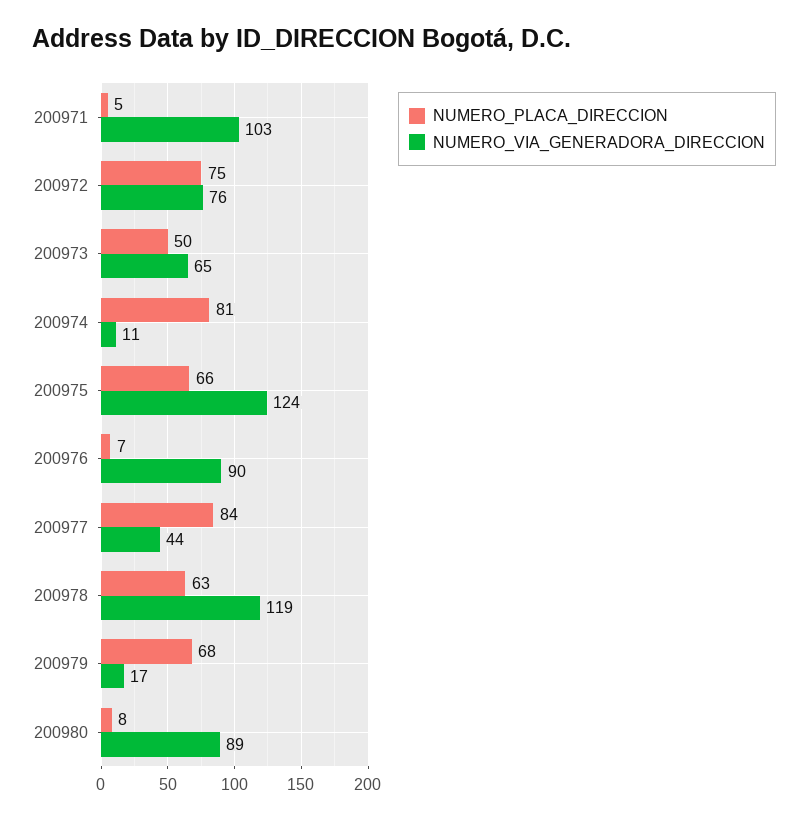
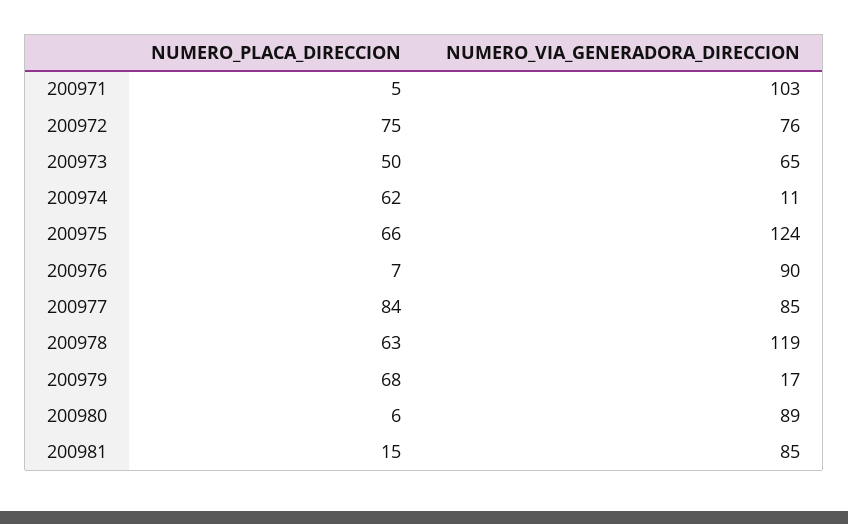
NUMERO_PLACA_DIRECCION, 200974: 81 -> 62
NUMERO_VIA_GENERADORA_DIRECCION, 200977: 44 -> 85
NUMERO_PLACA_DIRECCION, 200980: 8 -> 6
NUMERO_PLACA_DIRECCION, 200981: none -> 15
NUMERO_VIA_GENERADORA_DIRECCION, 200981: none -> 85

